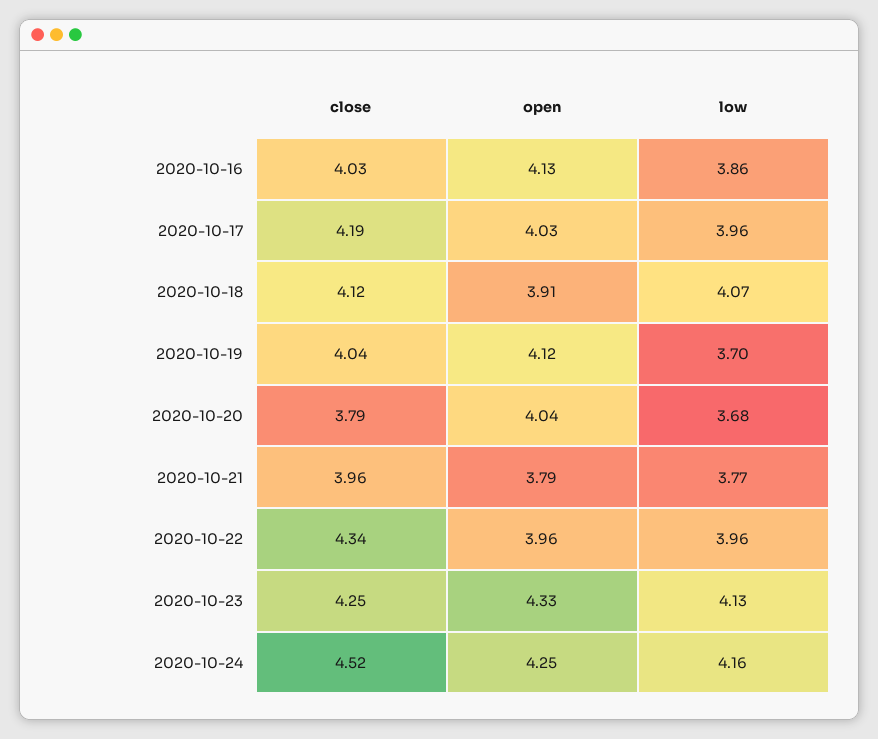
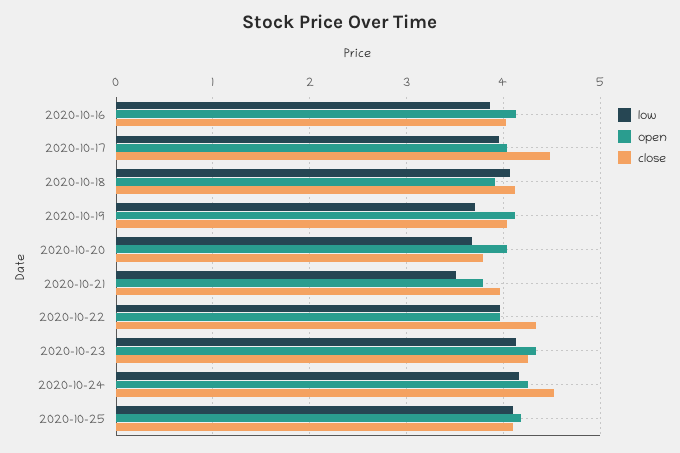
close, 2020-10-17: 4.19 -> 4.5
low, 2020-10-21: 3.77 -> 3.5
low, 2020-10-25: none -> 4.1
open, 2020-10-25: none -> 4.2
close, 2020-10-25: none -> 4.1

